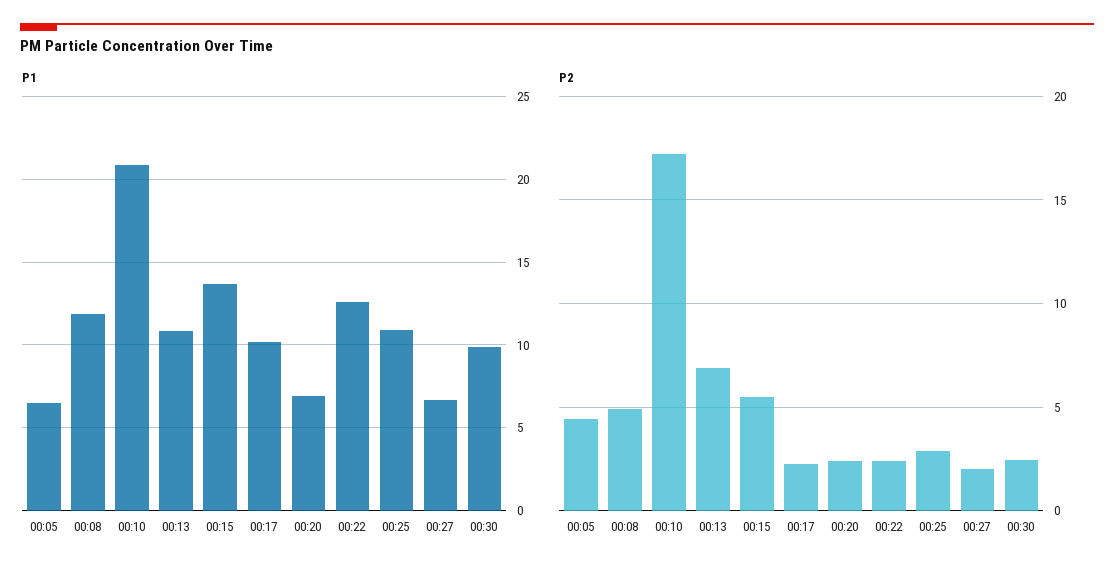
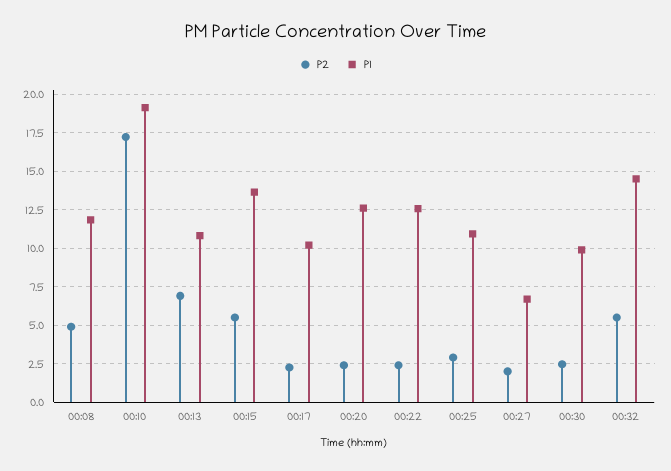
P1, 00:05: 6.5 -> none
P1, 00:10: 21 -> 19
P1, 00:20: 7 -> 12.5
P2, 00:05: 4.5 -> none
P2, 00:32: none -> 5.5
P1, 00:32: none -> 14.5

